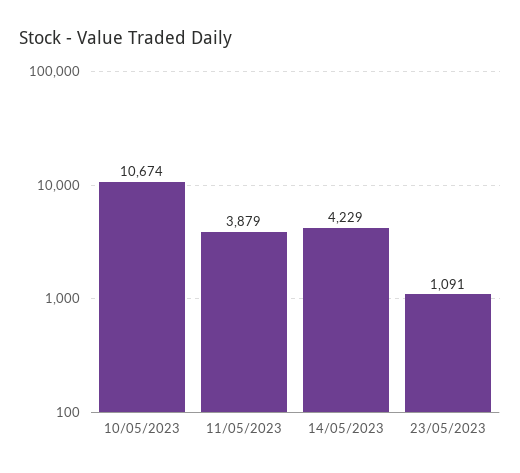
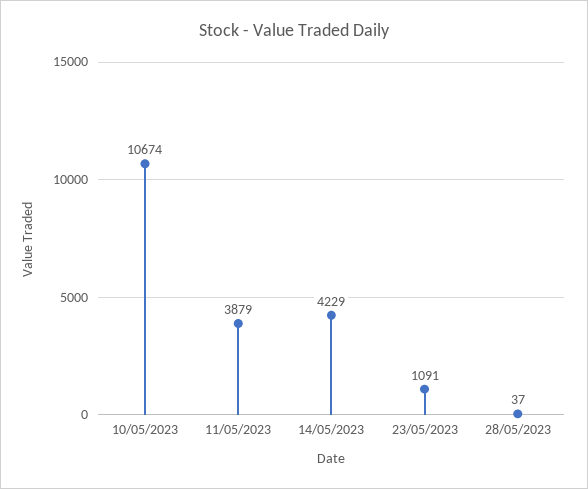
28/05/2023: none -> 37

